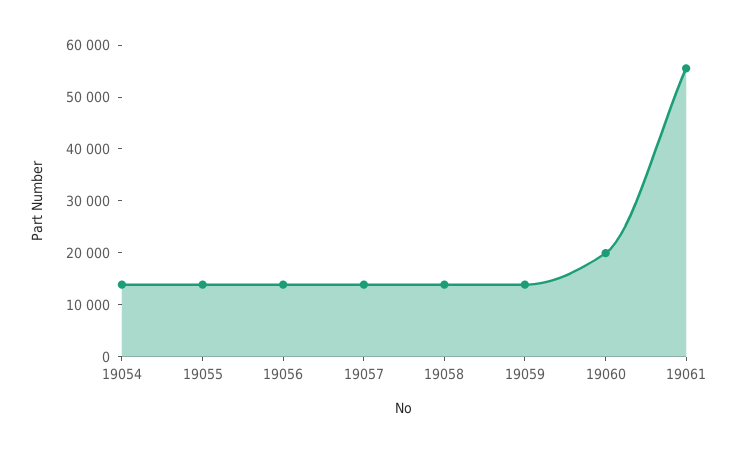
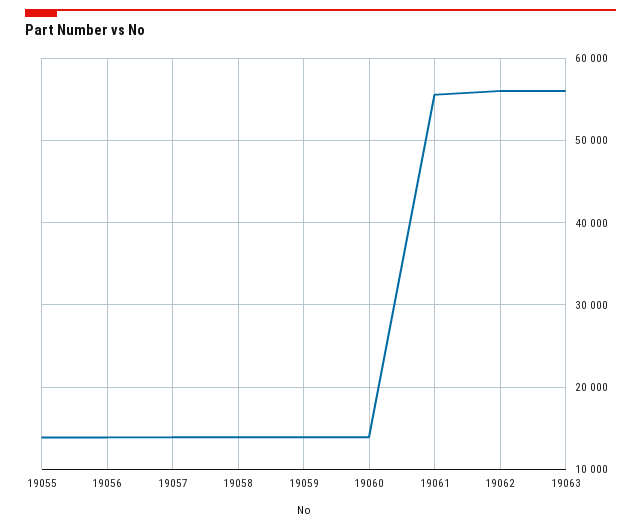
19054: 14000 -> none
19060: 20000 -> 14000
19062: none -> 56000
19063: none -> 56000

